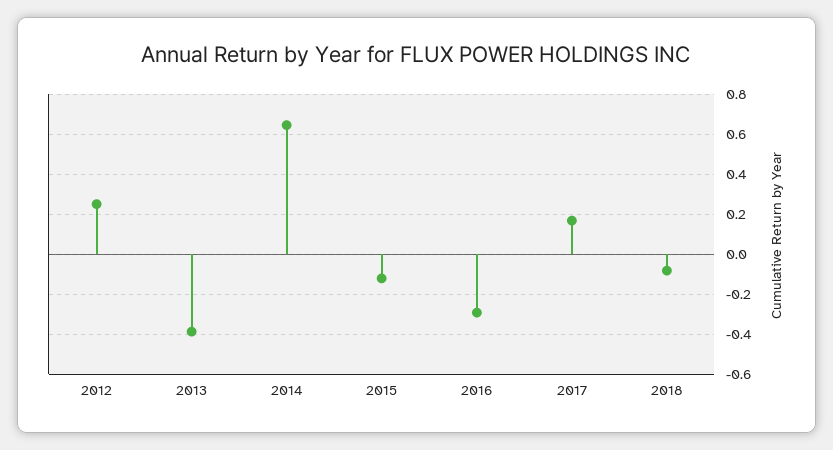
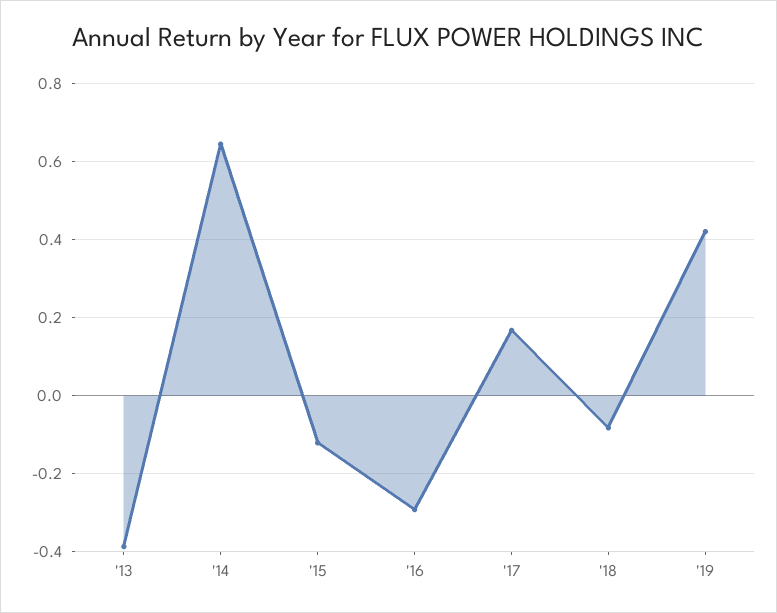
2012: 0.25 -> none
'19: none -> 0.42

